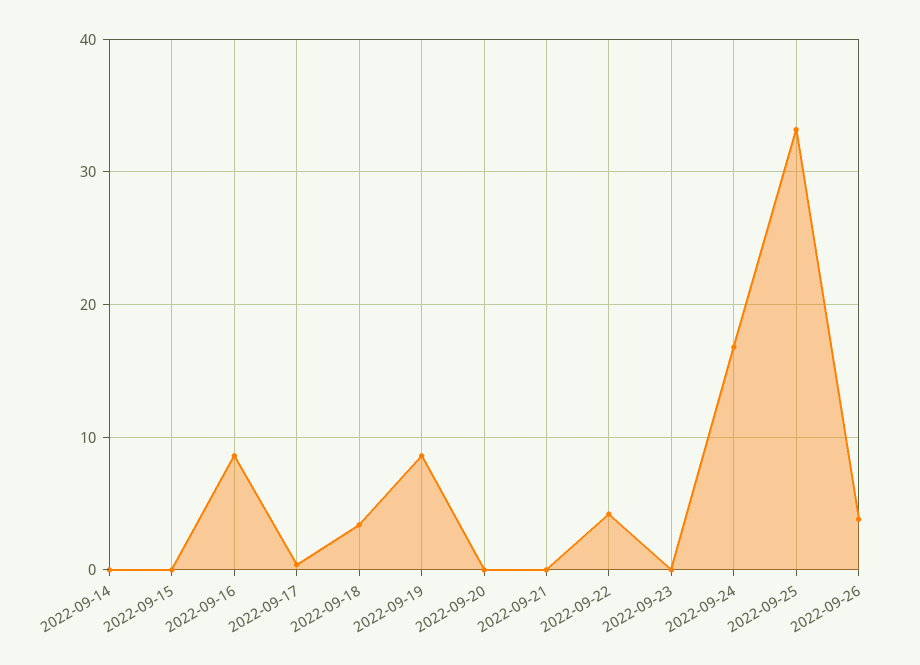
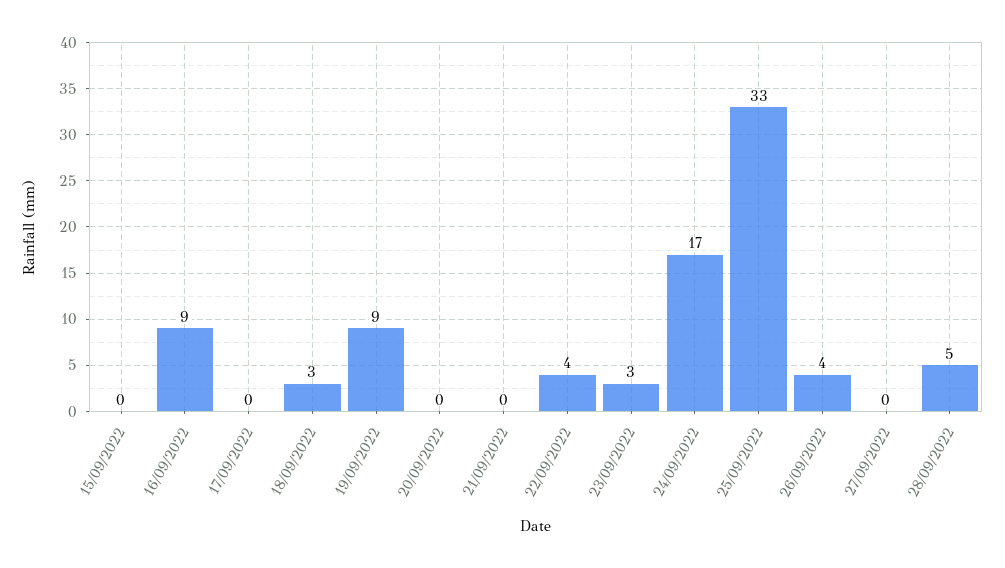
2022-09-14: 0 -> none
2022-09-23: 0 -> 3
27/09/2022: none -> 0
28/09/2022: none -> 5

